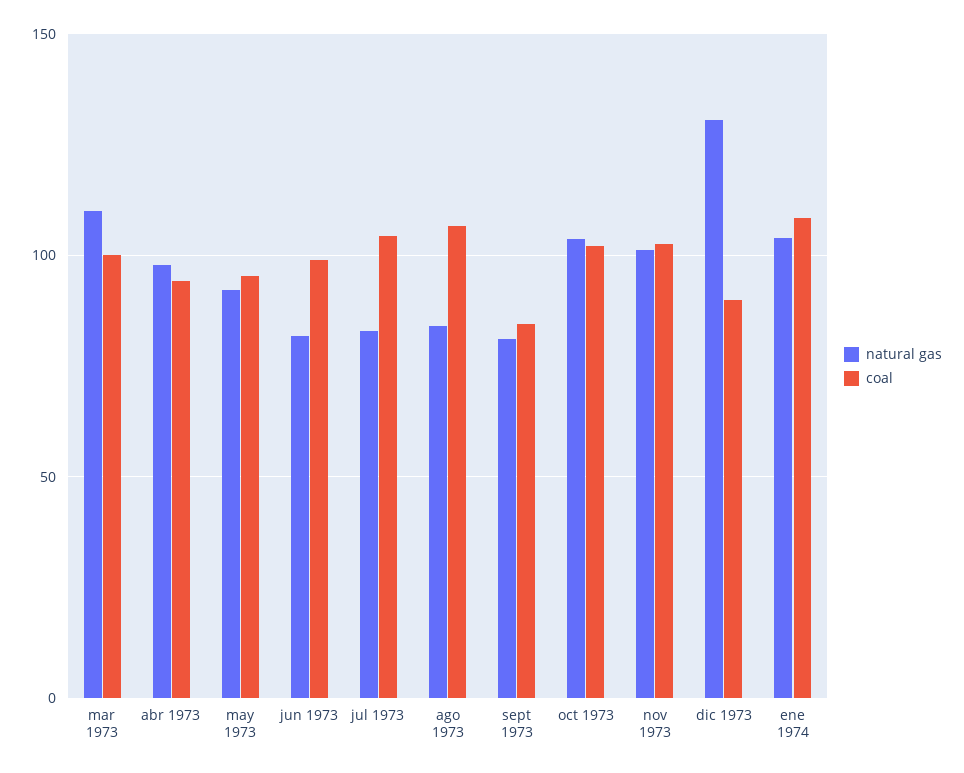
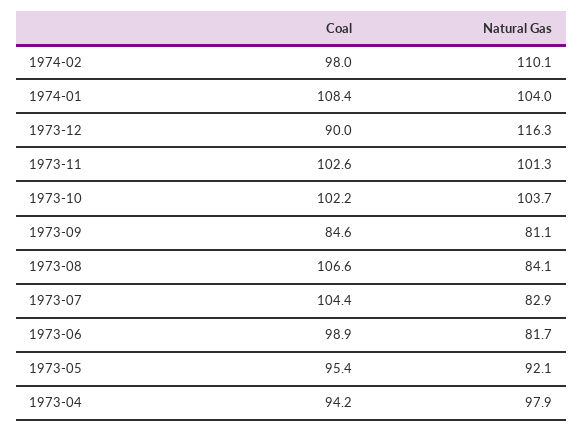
natural gas, mar 1973: 110 -> none
coal, mar 1973: 100 -> none
natural gas, dic 1973: 130 -> 116.3
coal, 1974-02: none -> 98
natural gas, 1974-02: none -> 110.1

